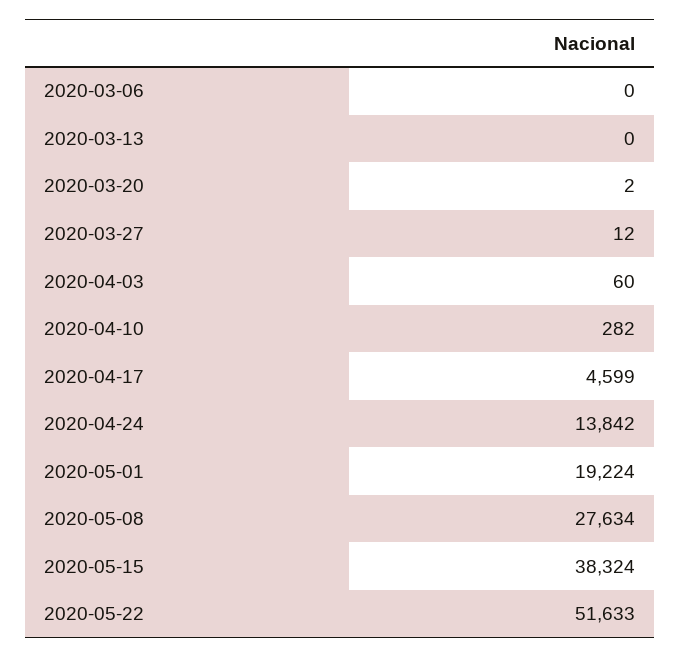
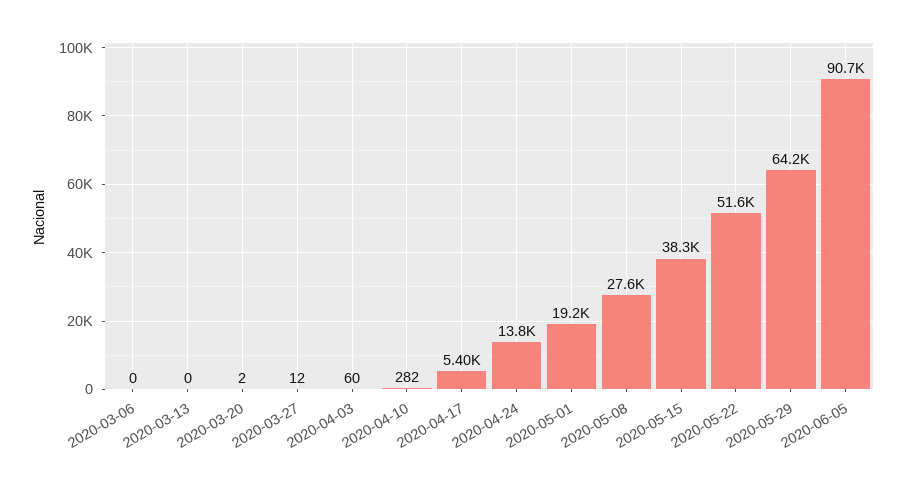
2020-04-17: 4599 -> 5400
2020-05-29: none -> 64200
2020-06-05: none -> 90700

